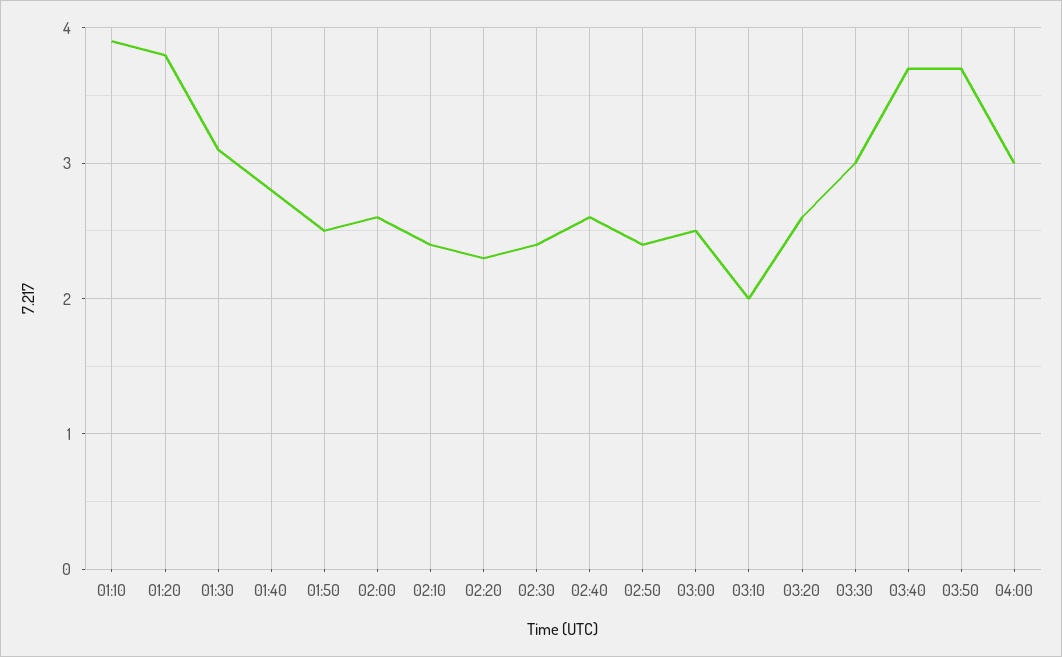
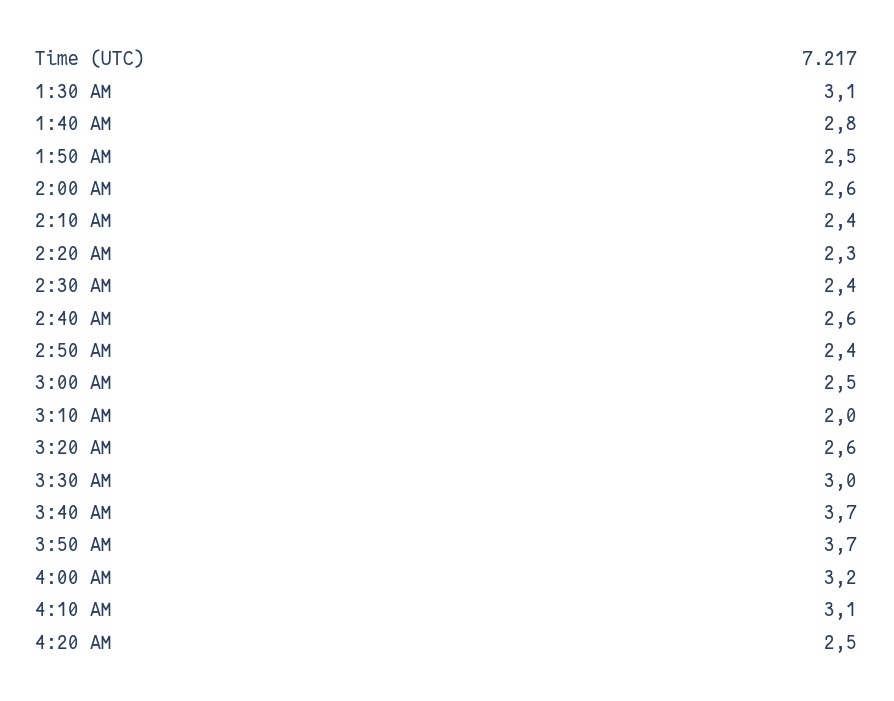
01:10: 3.9 -> none
01:20: 3.8 -> none
04:00: 3 -> 3.2
4:10 AM: none -> 3.1
4:20 AM: none -> 2.5

